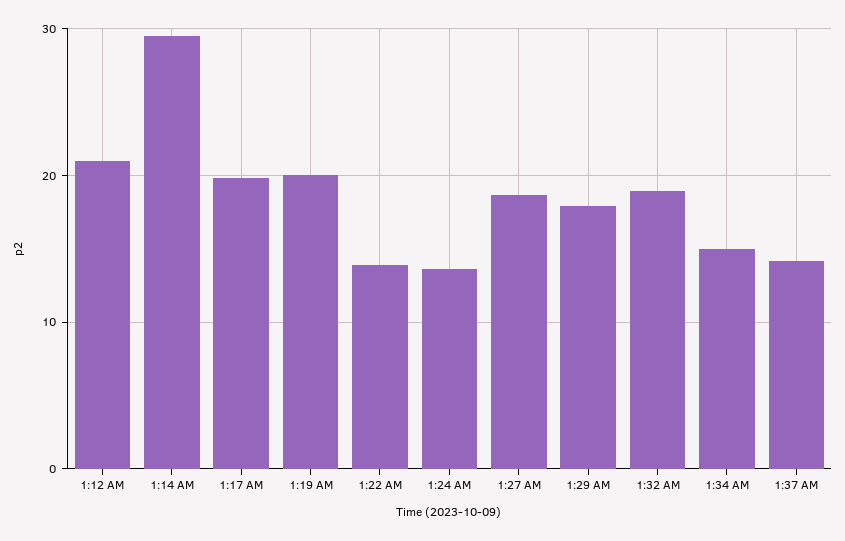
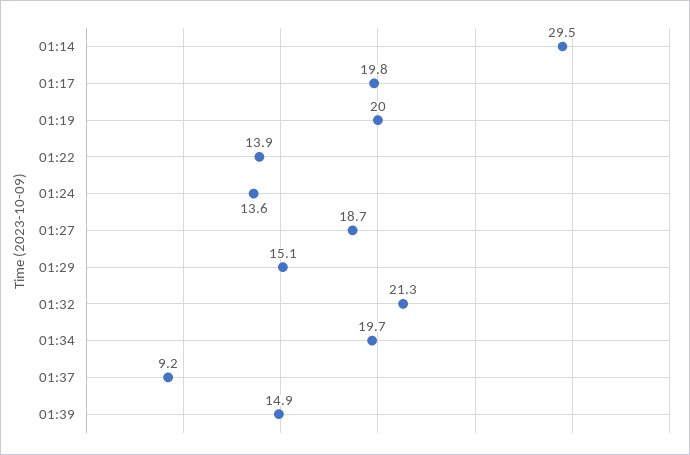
1:12 AM: 21 -> none
1:29 AM: 18 -> 15.1
1:32 AM: 19 -> 21.3
1:34 AM: 15 -> 19.7
1:37 AM: 14 -> 9.2
01:39: none -> 14.9

